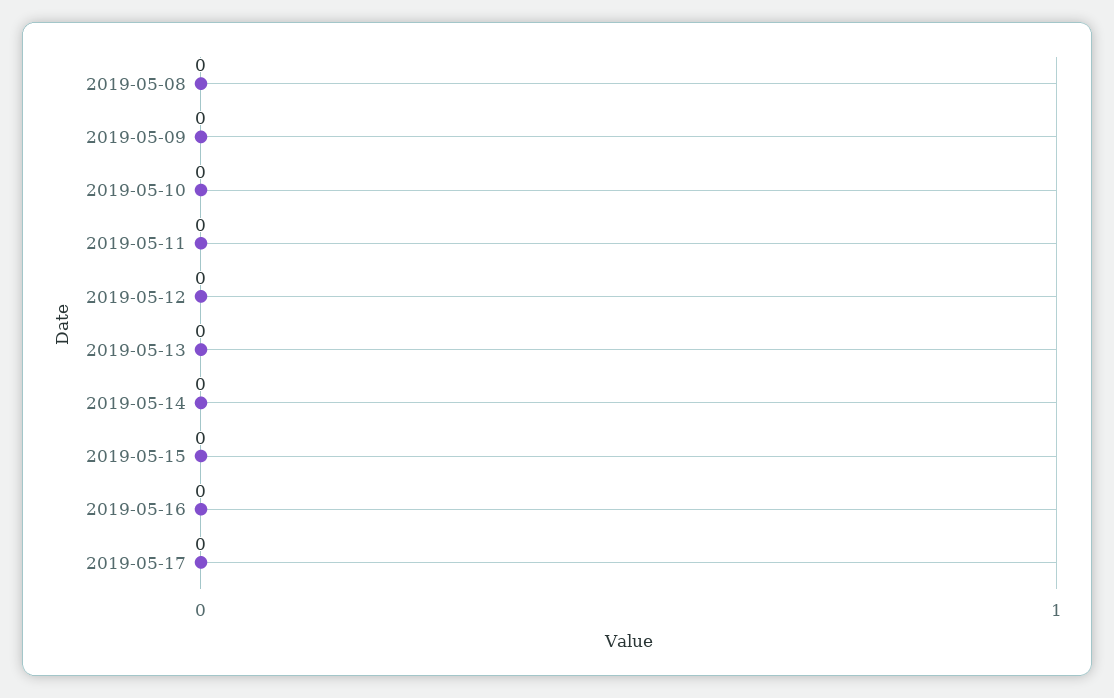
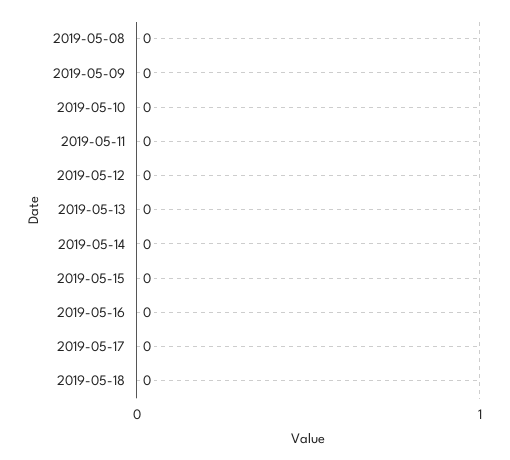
2019-05-18: none -> 0

